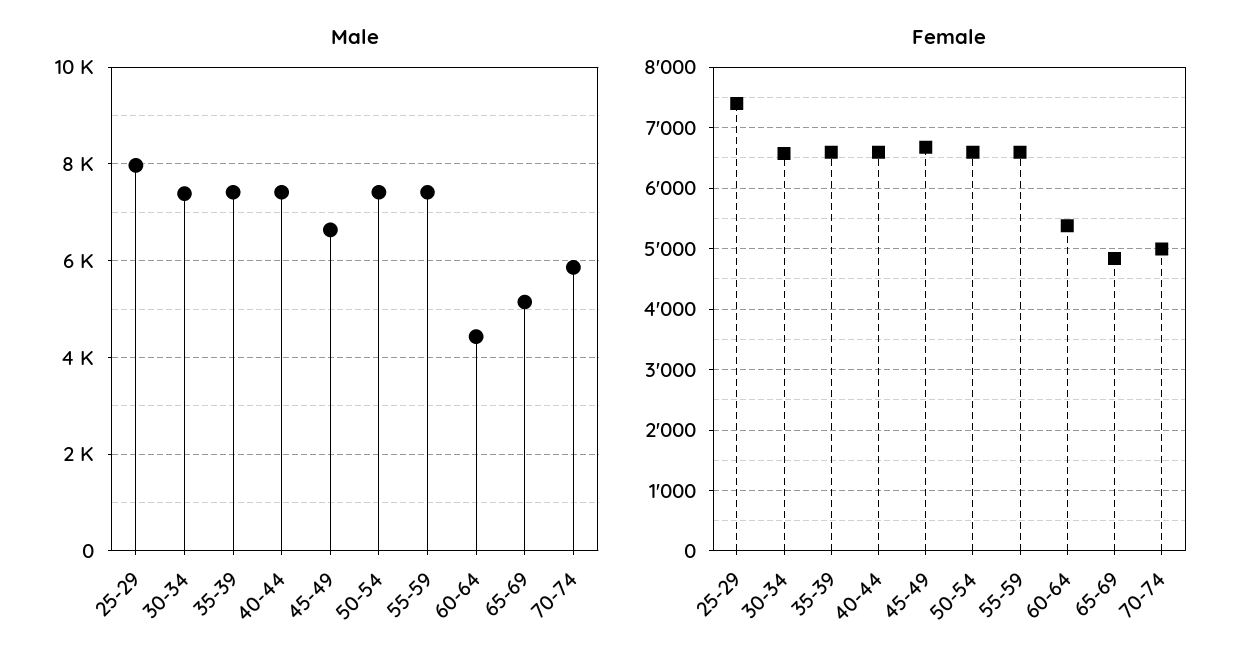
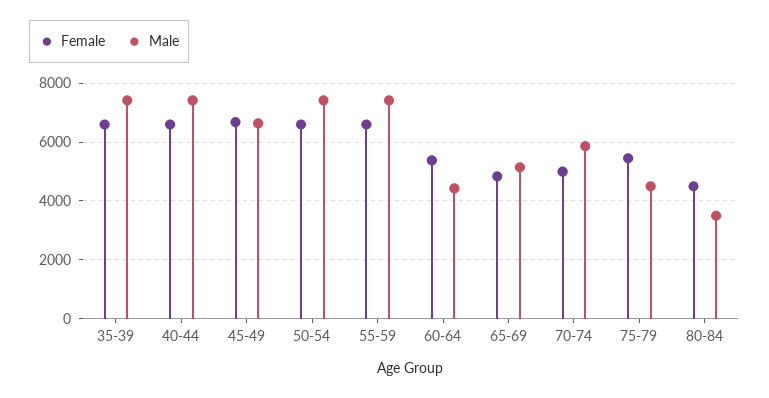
Male, 25-29: 8000 -> none
Male, 30-34: 7400 -> none
Female, 25-29: 7400 -> none
Female, 30-34: 6600 -> none
Female, 75-79: none -> 5500
Male, 75-79: none -> 4500
Female, 80-84: none -> 4500
Male, 80-84: none -> 3500

